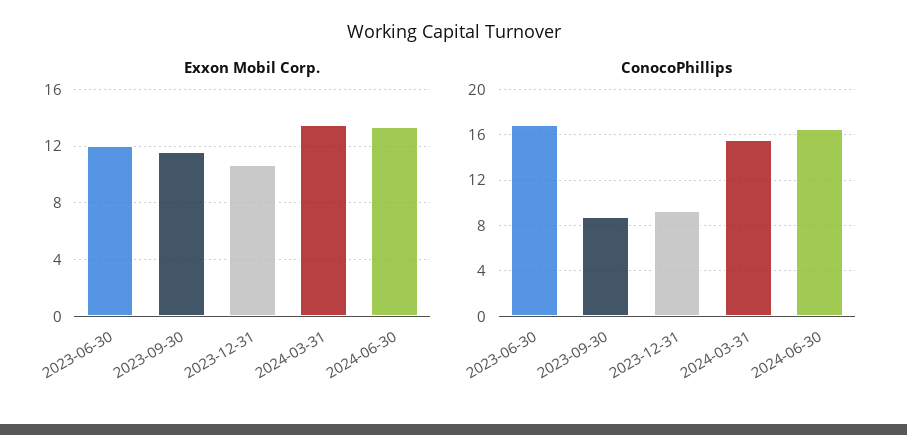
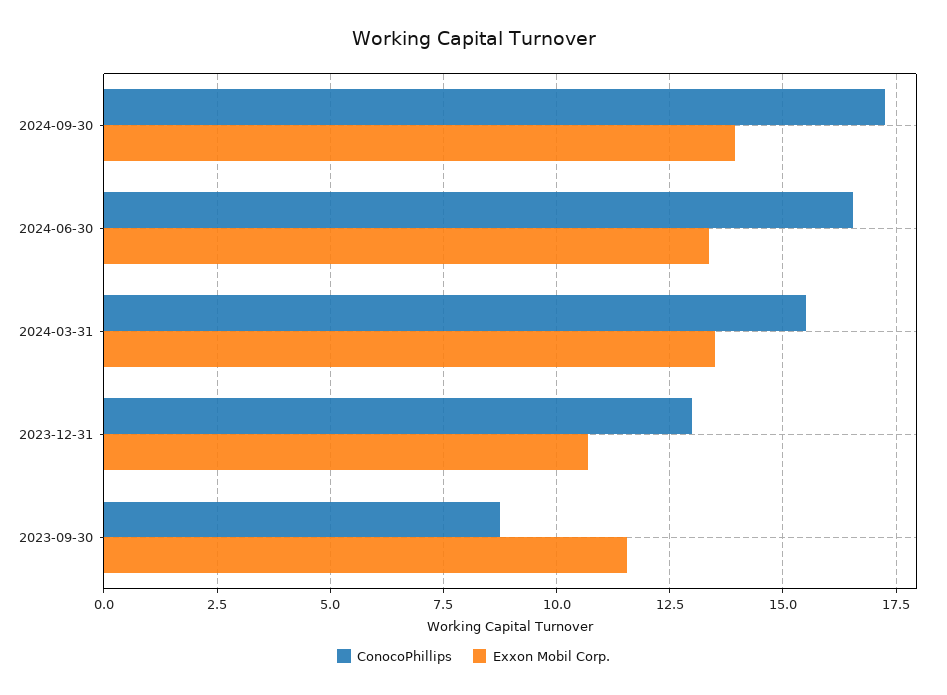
Exxon Mobil Corp., 2023-06-30: 12 -> none
ConocoPhillips, 2023-06-30: 17 -> none
ConocoPhillips, 2023-12-31: 9 -> 13
ConocoPhillips, 2024-09-30: none -> 17.25
Exxon Mobil Corp., 2024-09-30: none -> 14

